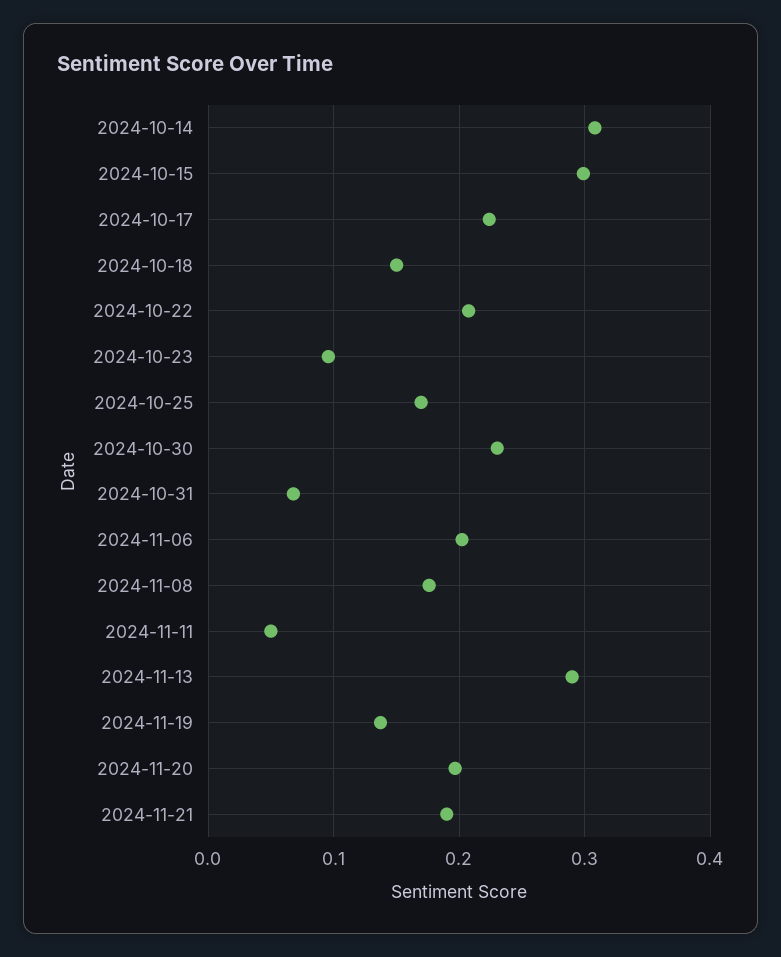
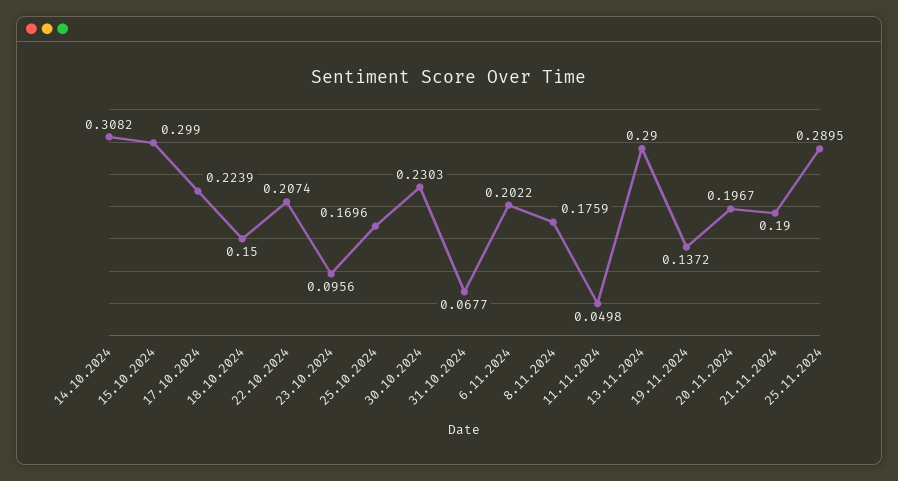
25.11.2024: none -> 0.2895

